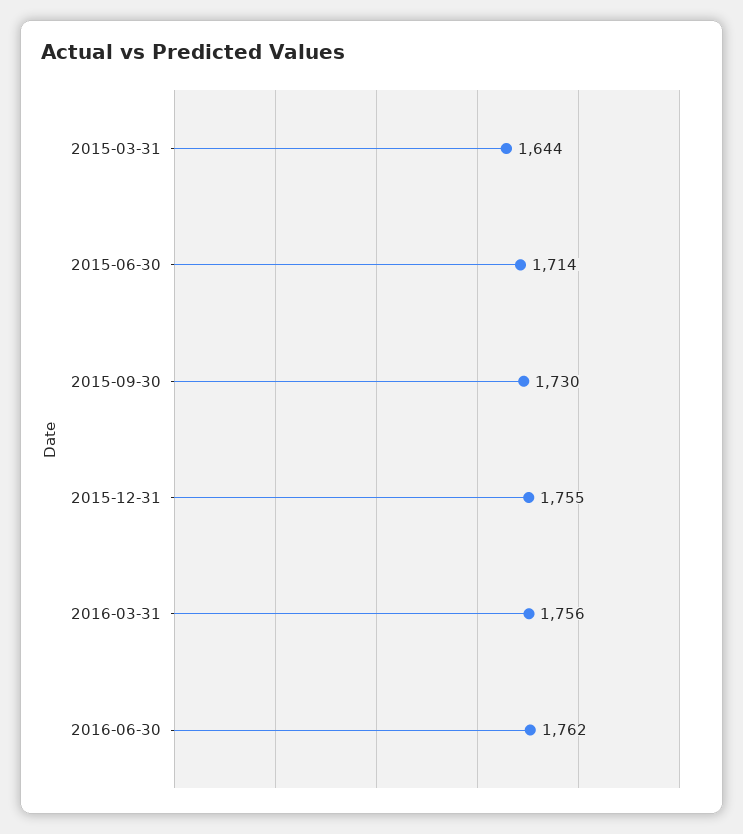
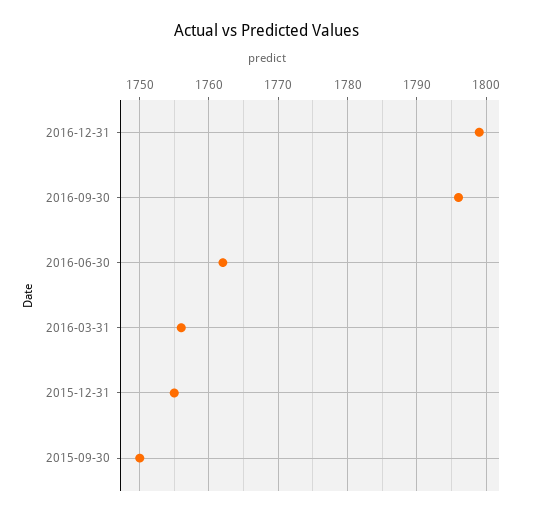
2015-03-31: 1644 -> none
2015-06-30: 1714 -> none
2015-09-30: 1730 -> 1750
2016-12-31: none -> 1799
2016-09-30: none -> 1796

